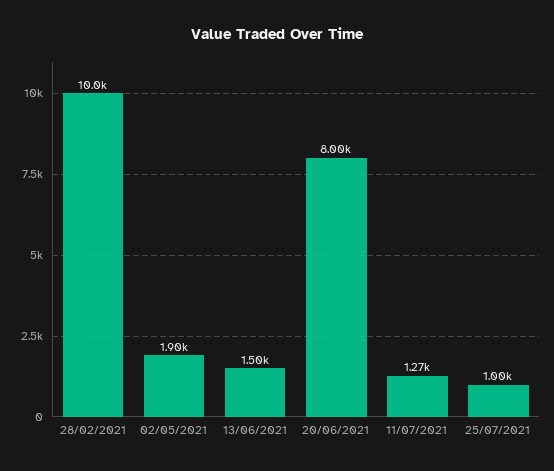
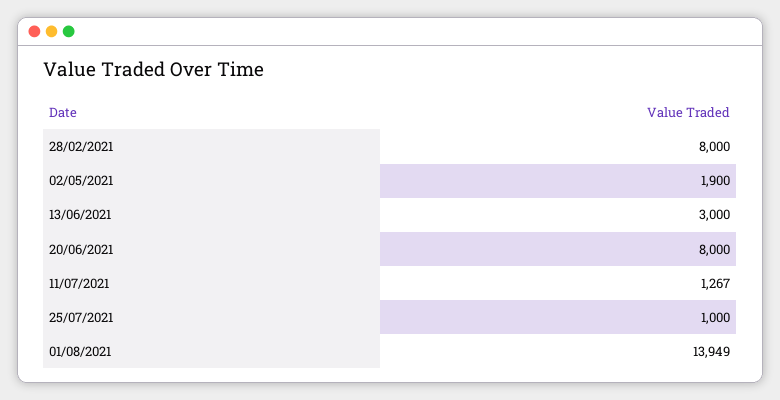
28/02/2021: 10000 -> 8000
13/06/2021: 1500 -> 3000
01/08/2021: none -> 13949

